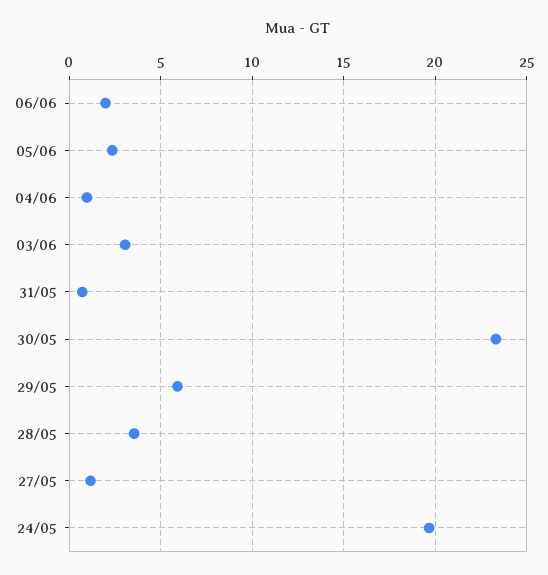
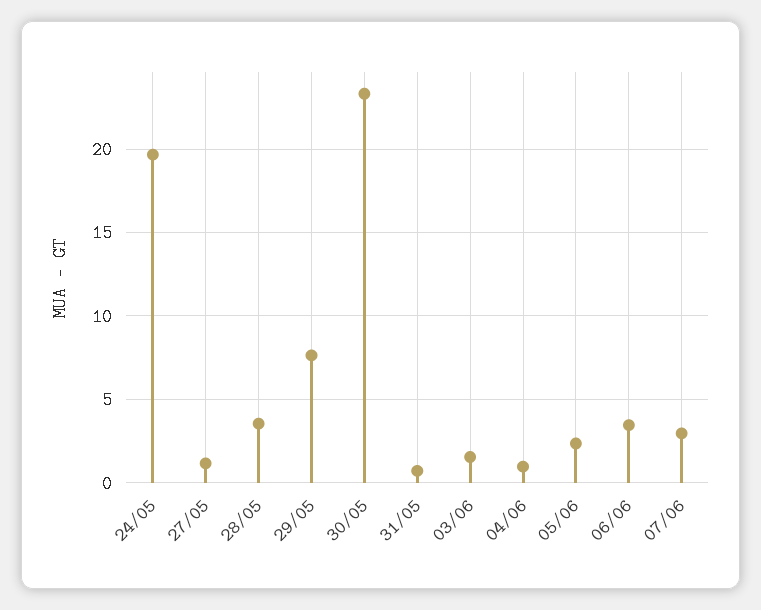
06/06: 2 -> 3.5
03/06: 3 -> 1.5
29/05: 6 -> 7.5
07/06: none -> 3

